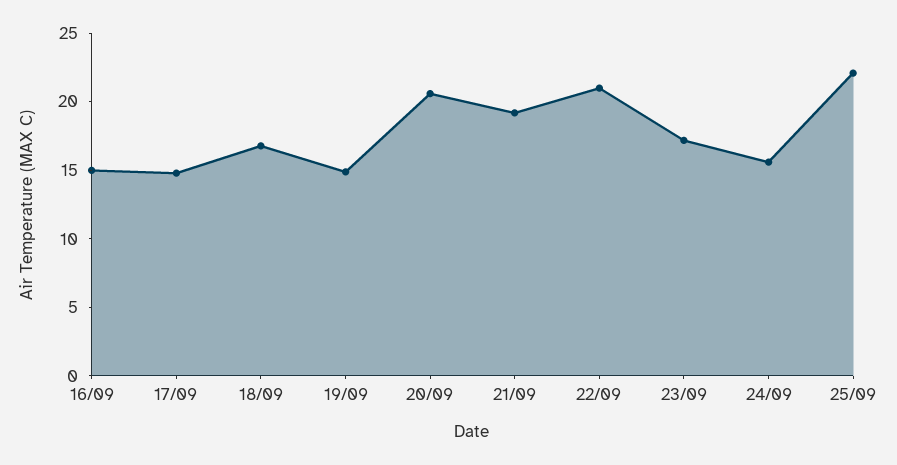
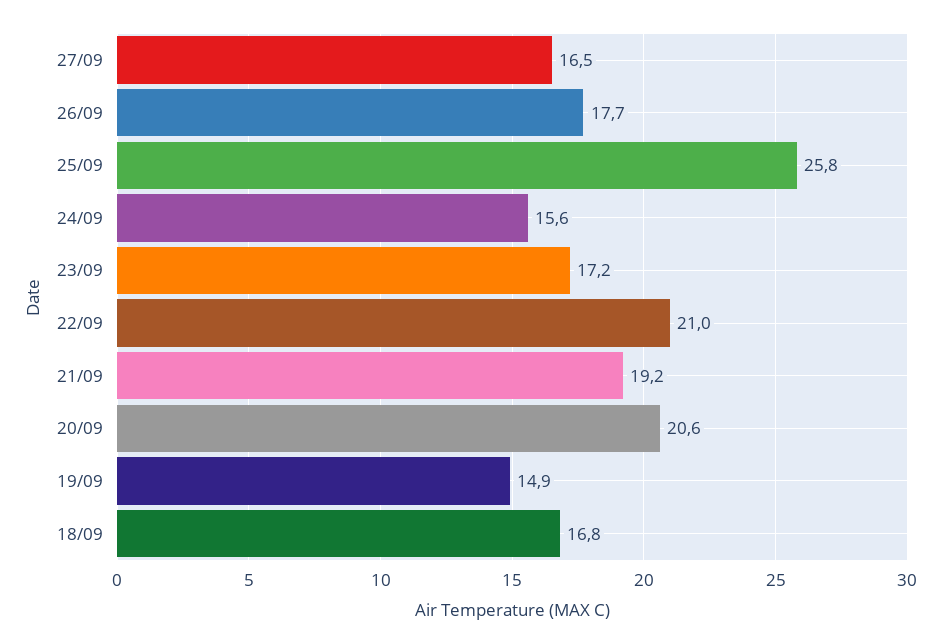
16/09: 15 -> none
17/09: 15 -> none
25/09: 22 -> 25.8
27/09: none -> 16.5
26/09: none -> 17.7

